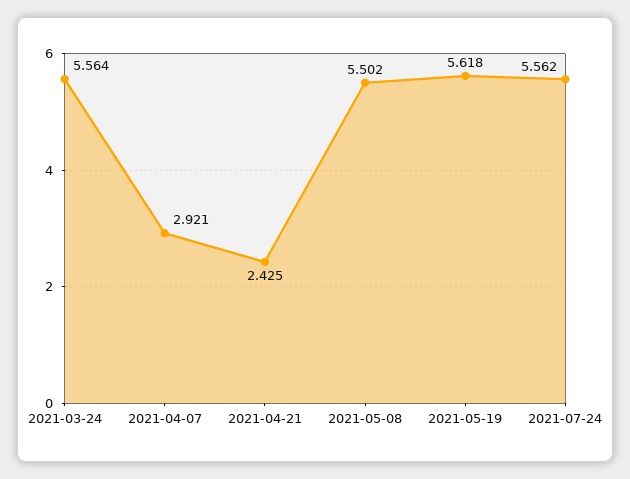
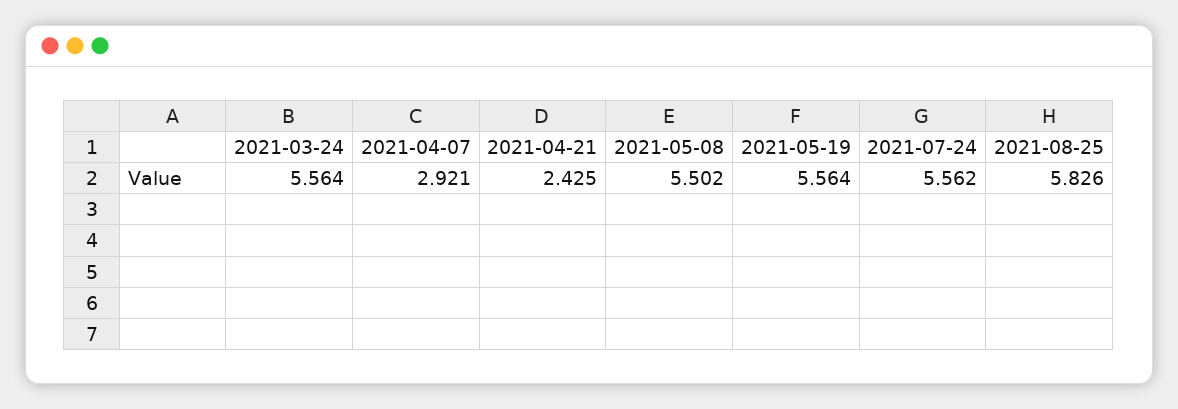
2021-05-19: 5.618 -> 5.564
2021-08-25: none -> 5.826

